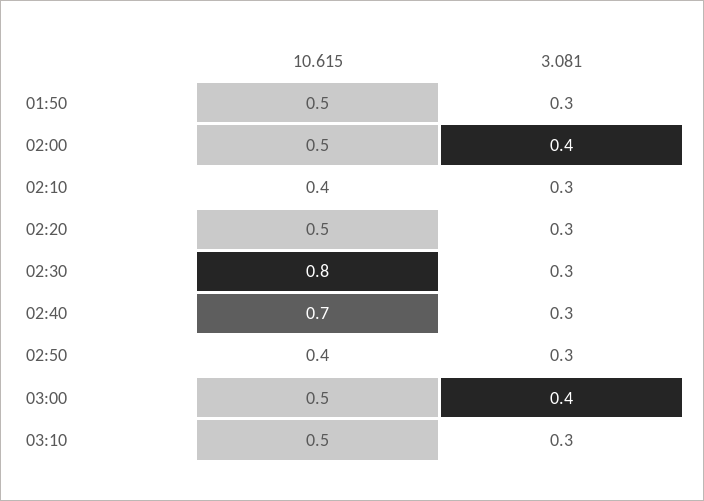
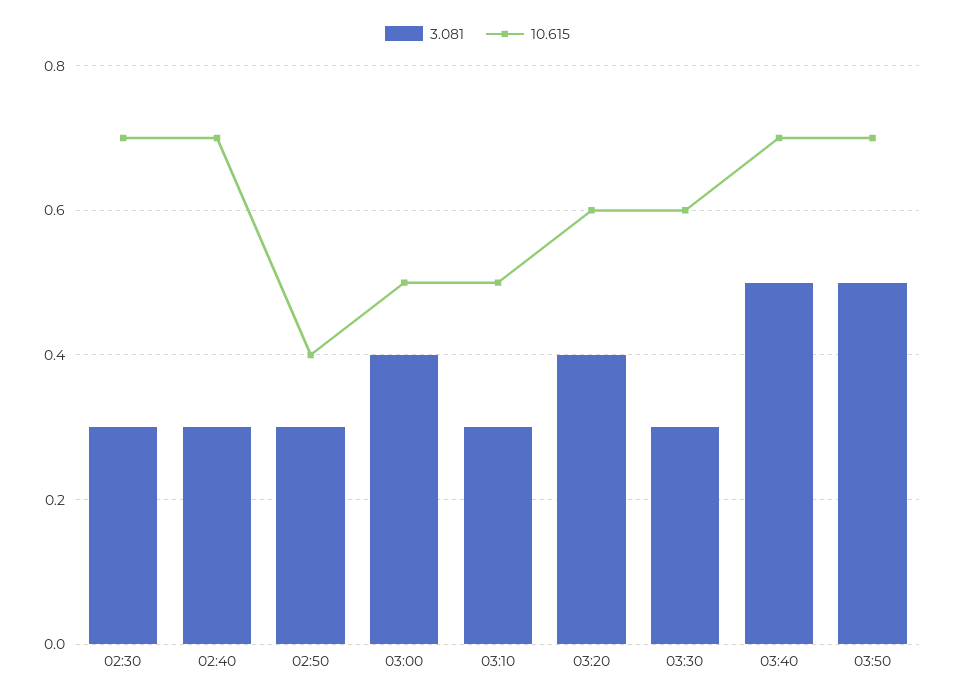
10.615, 01:50: 0.5 -> none
3.081, 01:50: 0.3 -> none
10.615, 02:00: 0.5 -> none
3.081, 02:00: 0.4 -> none
10.615, 02:10: 0.4 -> none
3.081, 02:10: 0.3 -> none
10.615, 02:20: 0.5 -> none
3.081, 02:20: 0.3 -> none
10.615, 02:30: 0.8 -> 0.7
3.081, 03:20: none -> 0.4
10.615, 03:20: none -> 0.6
3.081, 03:30: none -> 0.3
10.615, 03:30: none -> 0.6
3.081, 03:40: none -> 0.5
10.615, 03:40: none -> 0.7
3.081, 03:50: none -> 0.5
10.615, 03:50: none -> 0.7

